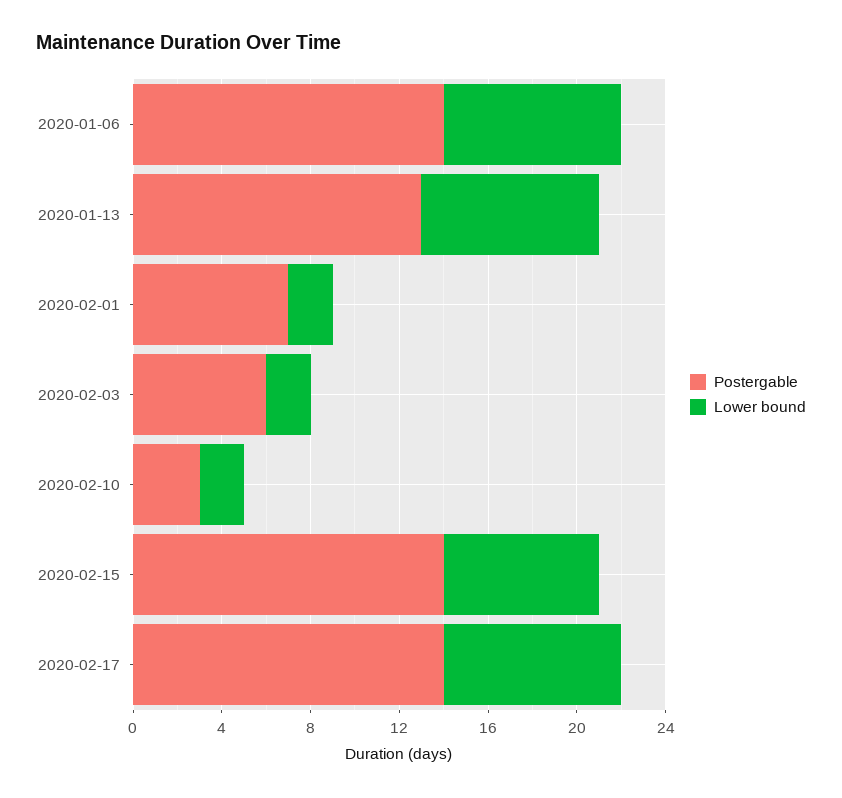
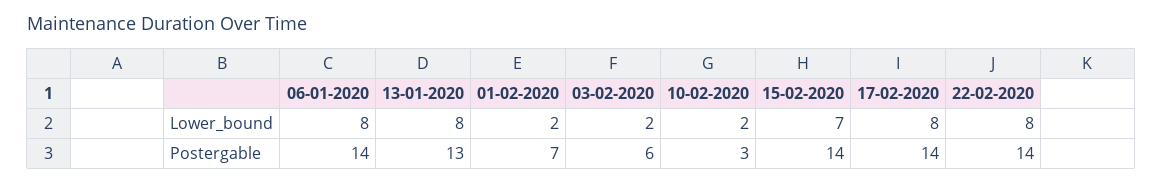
Lower bound, 22-02-2020: none -> 8
Postergable, 22-02-2020: none -> 14

